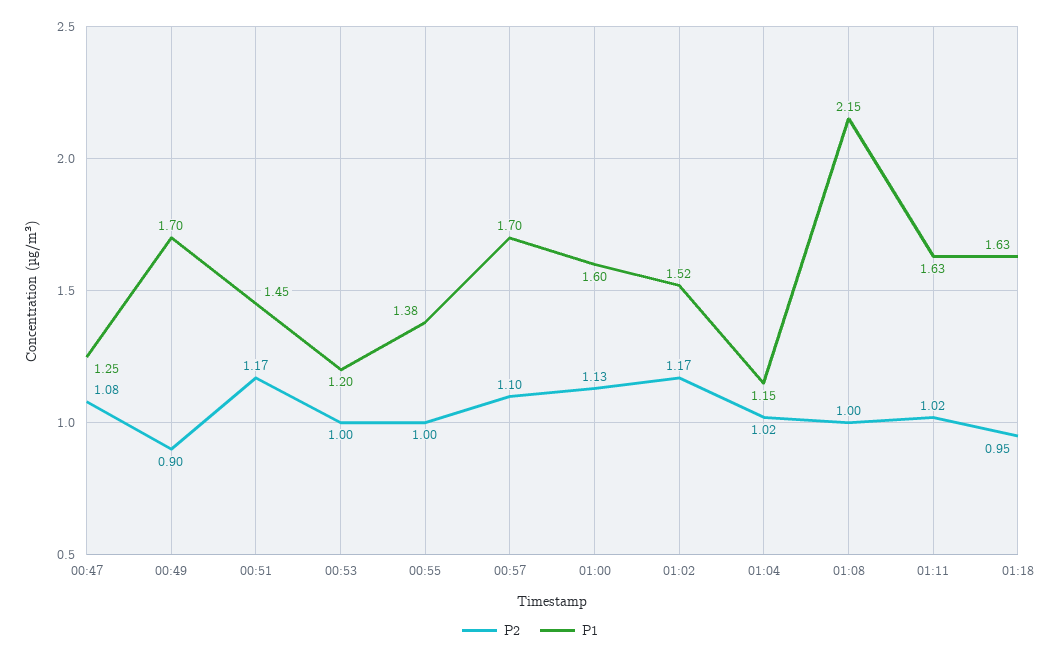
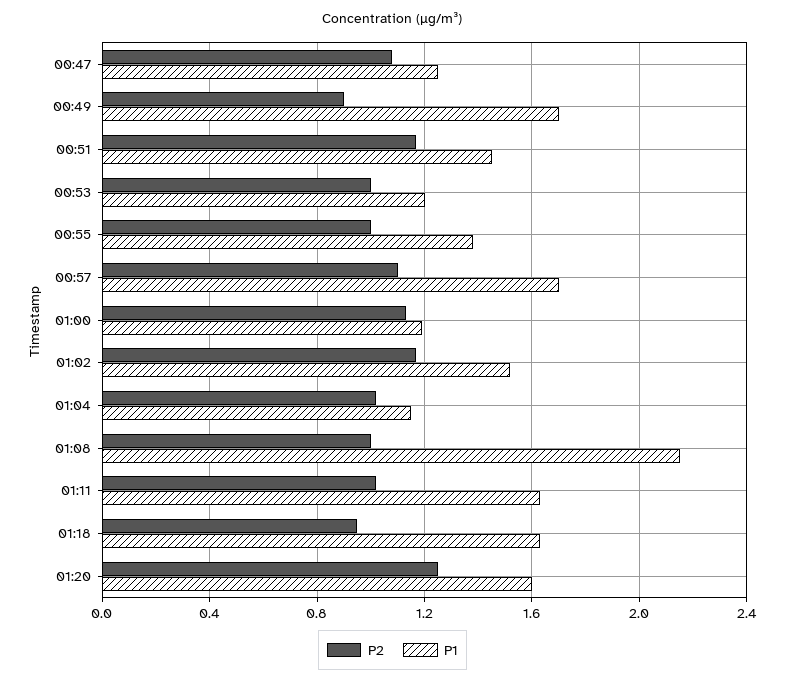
P1, 01:00: 1.6 -> 1.2
P2, 01:20: none -> 1.25
P1, 01:20: none -> 1.6

